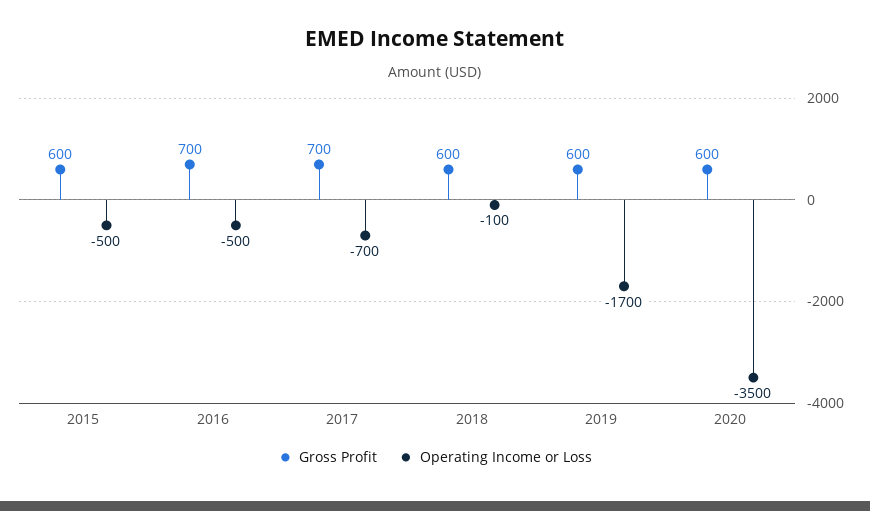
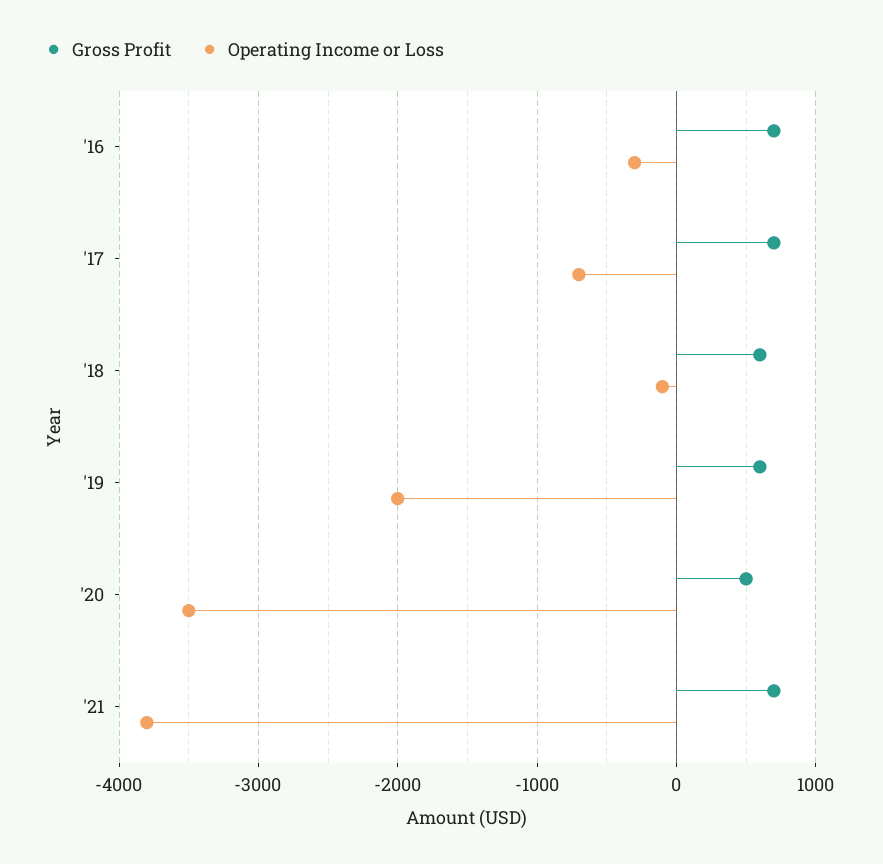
Gross Profit, 2015: 600 -> none
Operating Income or Loss, 2015: -500 -> none
Operating Income or Loss, 2016: -500 -> -300
Operating Income or Loss, 2019: -1700 -> -2000
Gross Profit, 2020: 600 -> 500
Gross Profit, '21: none -> 700
Operating Income or Loss, '21: none -> -3800

